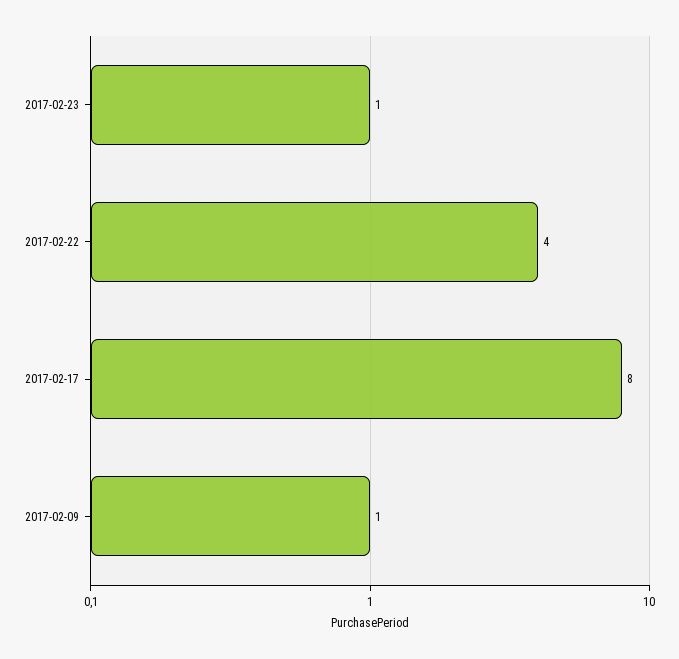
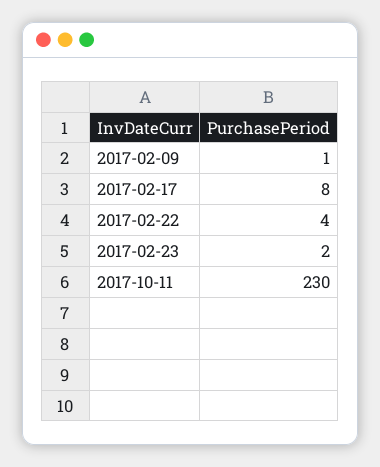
2017-02-23: 1 -> 2
2017-10-11: none -> 230

